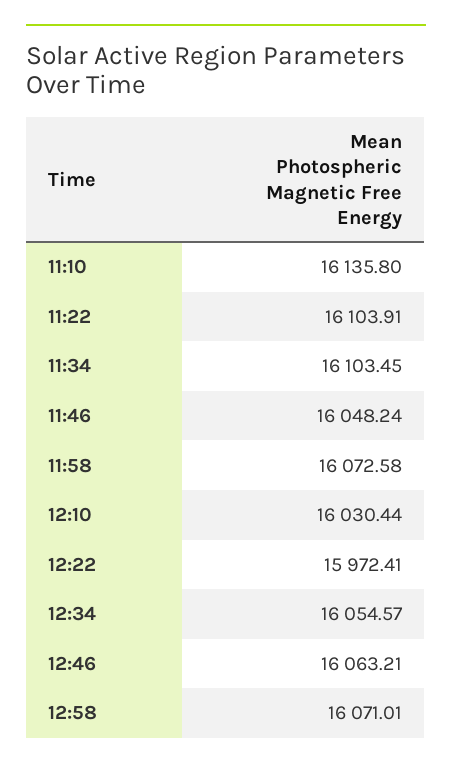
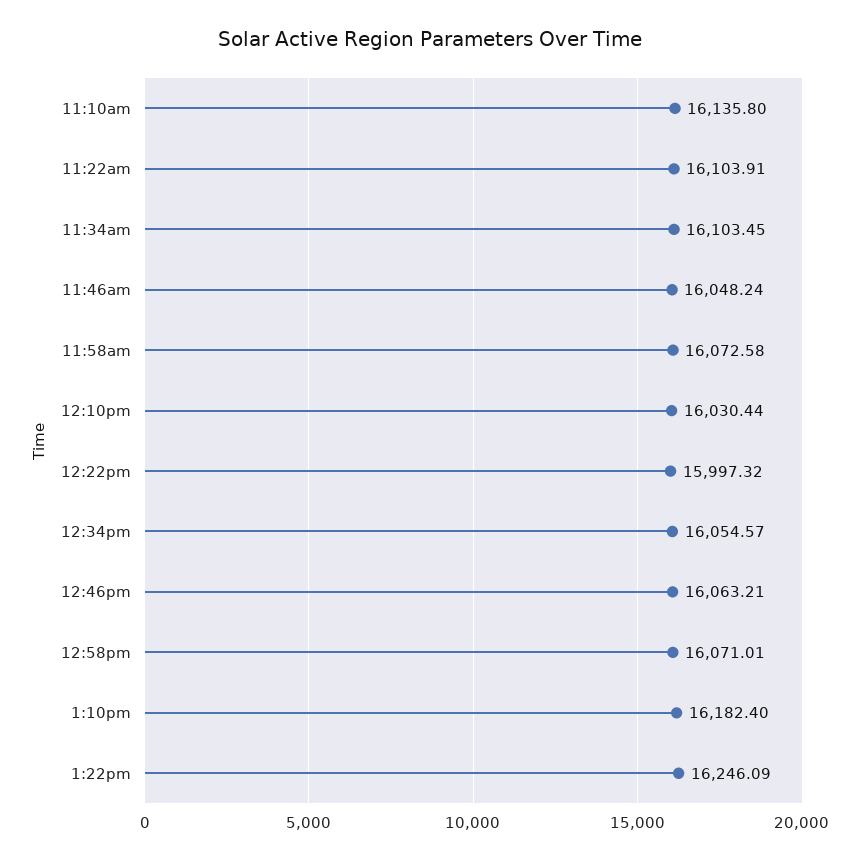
12:22: 15972.41 -> 15997.32
1:10pm: none -> 16182.4
1:22pm: none -> 16246.09

